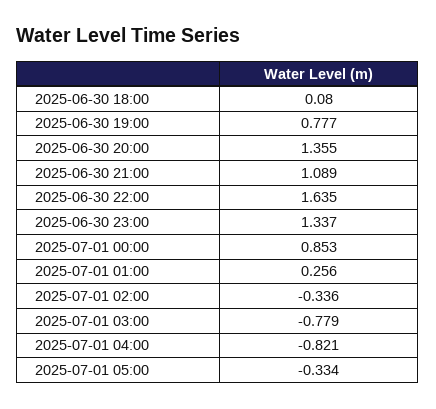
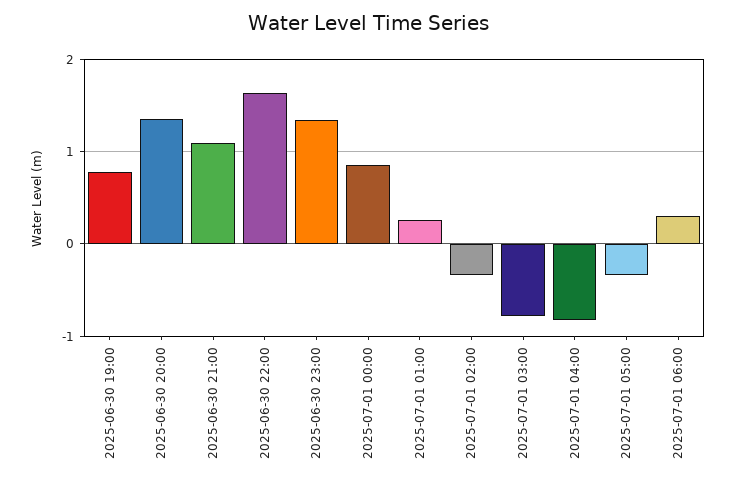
2025-06-30 18:00: 0.08 -> none
2025-07-01 06:00: none -> 0.3

